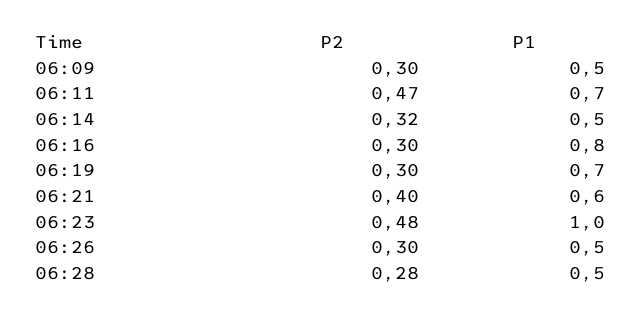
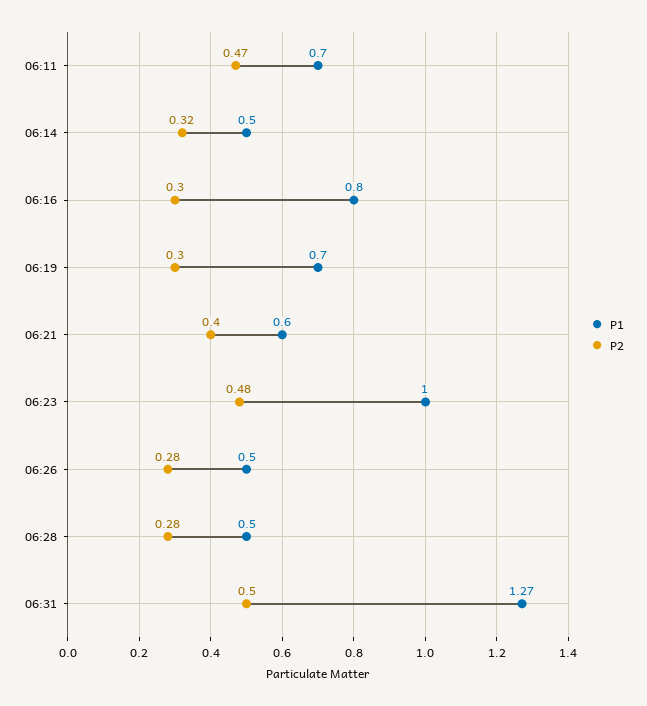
P2, 06:09: 0.3 -> none
P1, 06:09: 0.5 -> none
P2, 06:26: 0.3 -> 0.28
P1, 06:31: none -> 1.27
P2, 06:31: none -> 0.5

